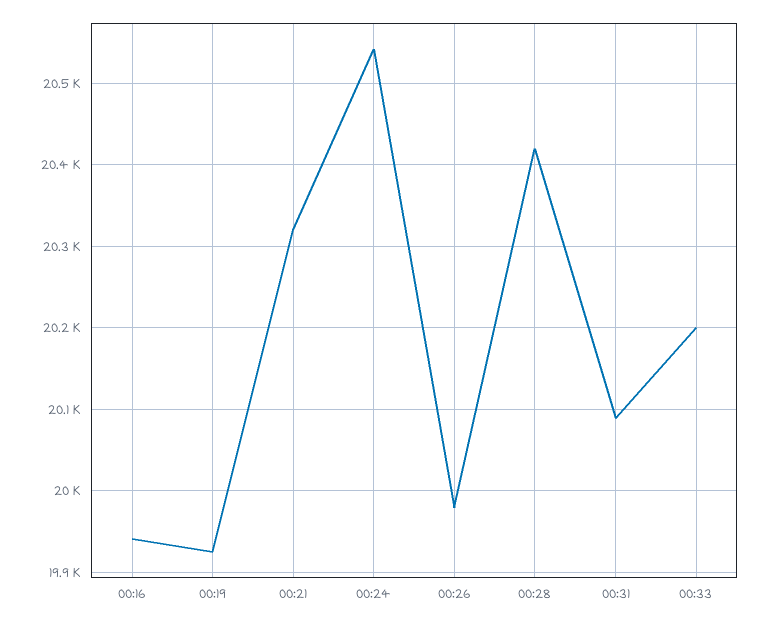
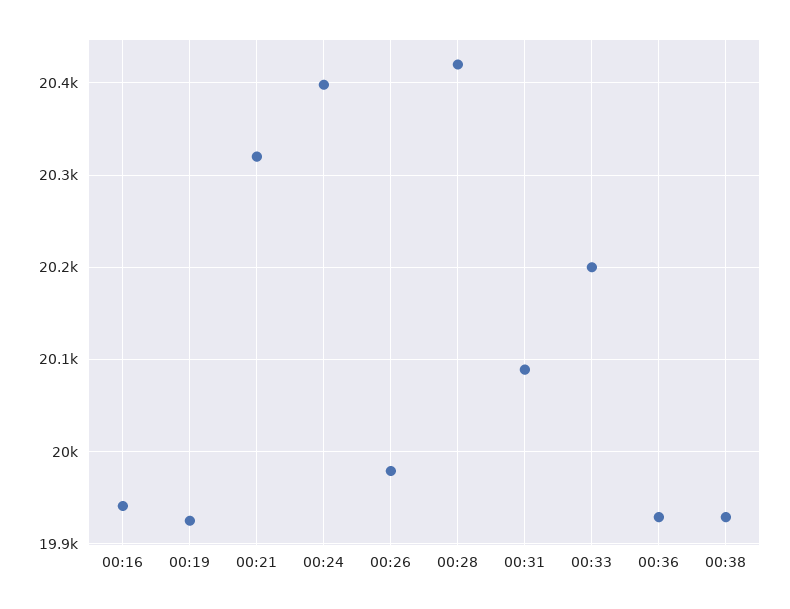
00:24: 20540 -> 20400
00:36: none -> 19930
00:38: none -> 19930

